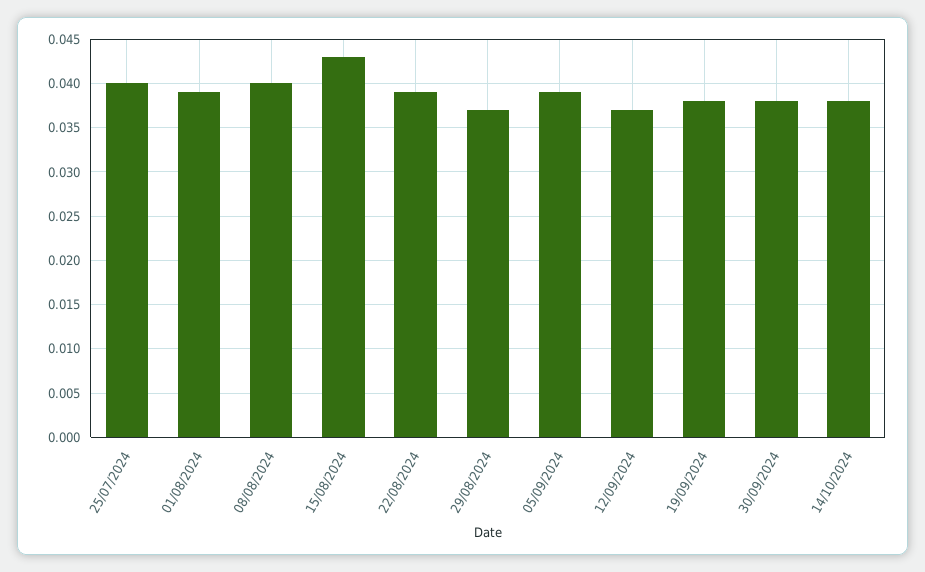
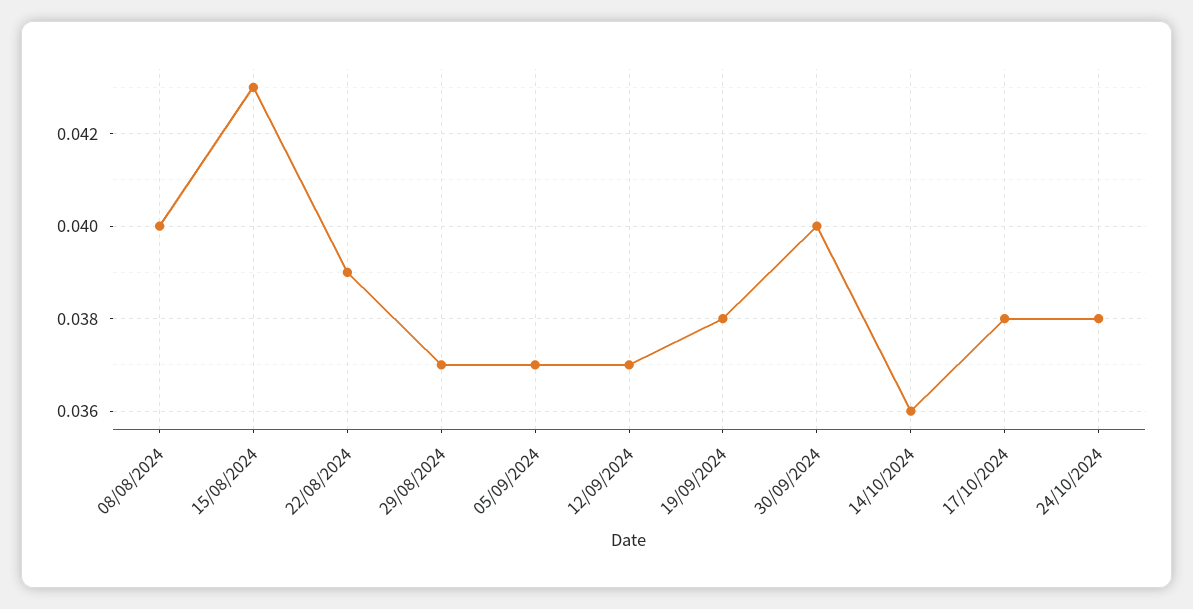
25/07/2024: 0.04 -> none
01/08/2024: 0.039 -> none
05/09/2024: 0.039 -> 0.037
30/09/2024: 0.038 -> 0.04
14/10/2024: 0.038 -> 0.036
17/10/2024: none -> 0.038
24/10/2024: none -> 0.038

